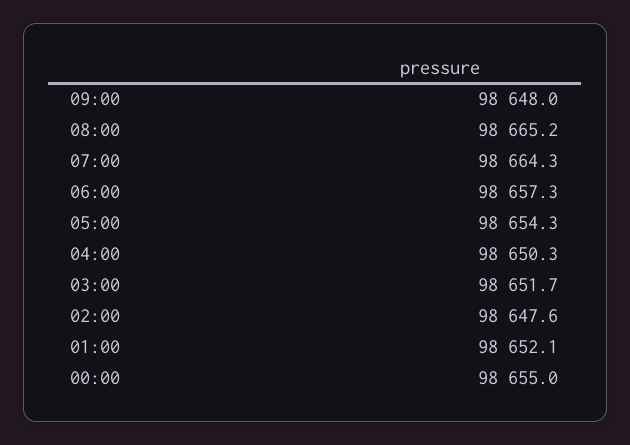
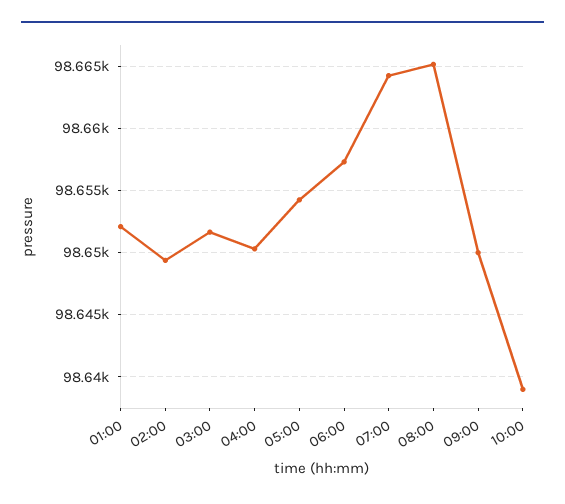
09:00: 98648 -> 98650
02:00: 98647.6 -> 98649.5
00:00: 98655 -> none
10:00: none -> 98639

